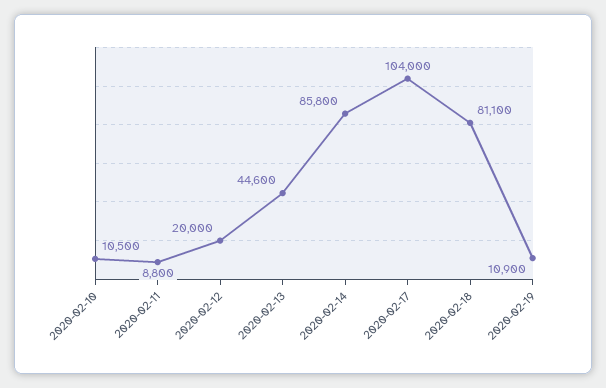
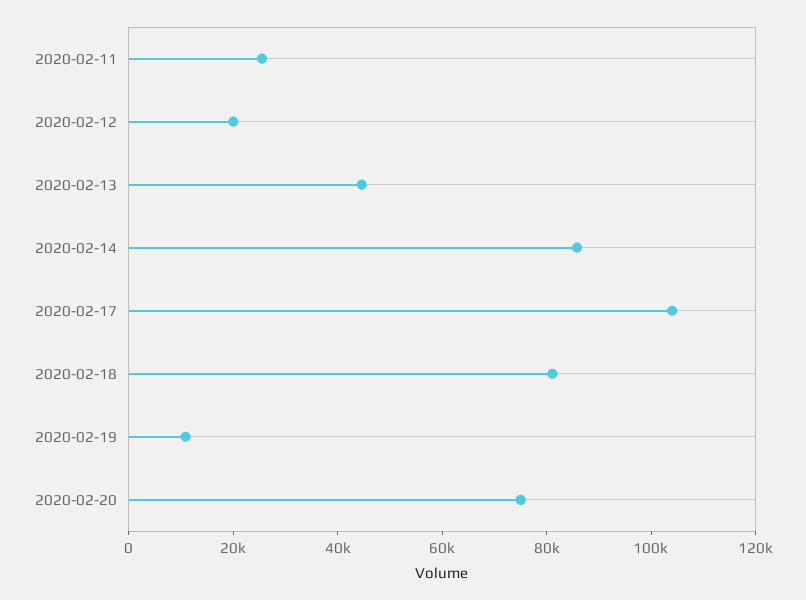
2020-02-10: 10500 -> none
2020-02-11: 8800 -> 25000
2020-02-20: none -> 75000

